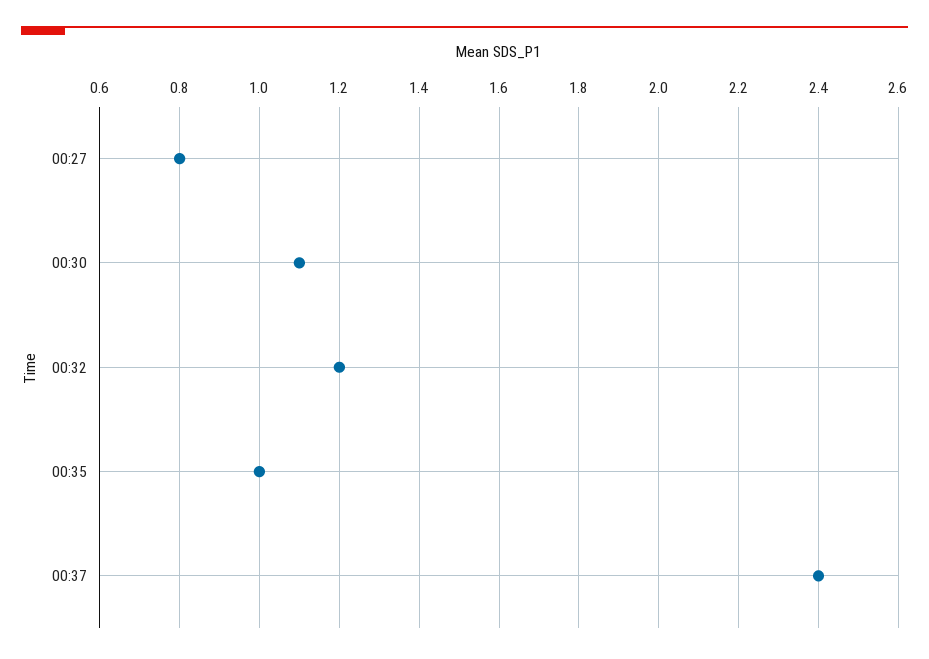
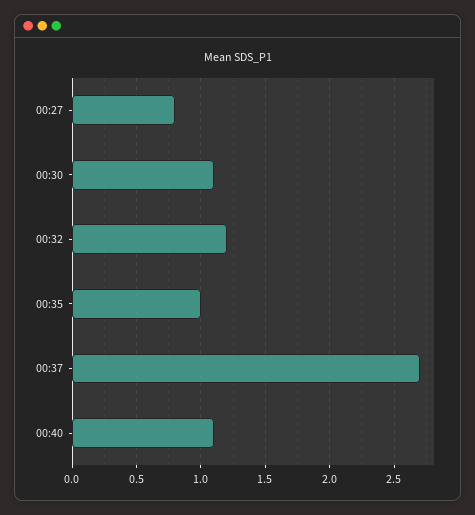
00:37: 2.4 -> 2.7
00:40: none -> 1.1

